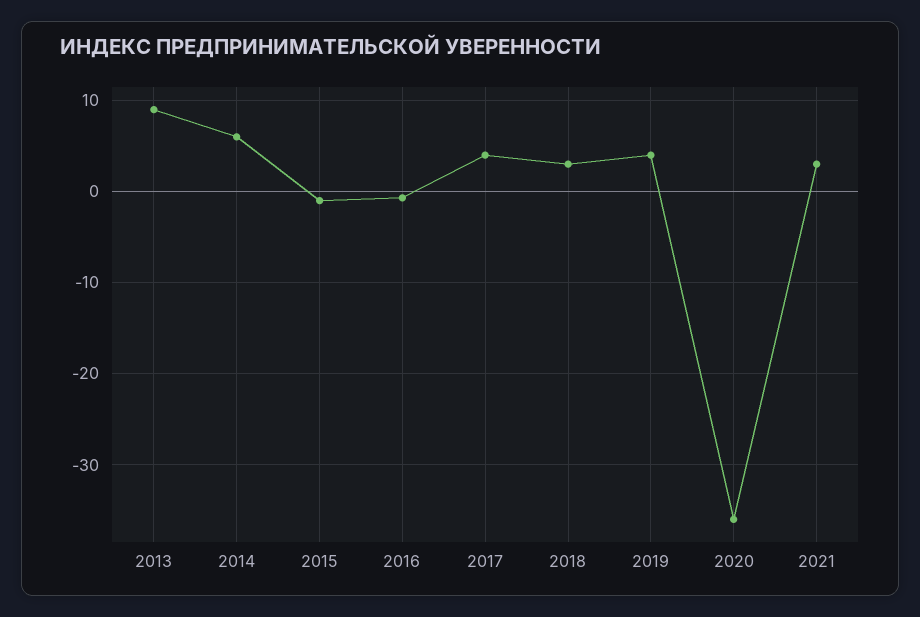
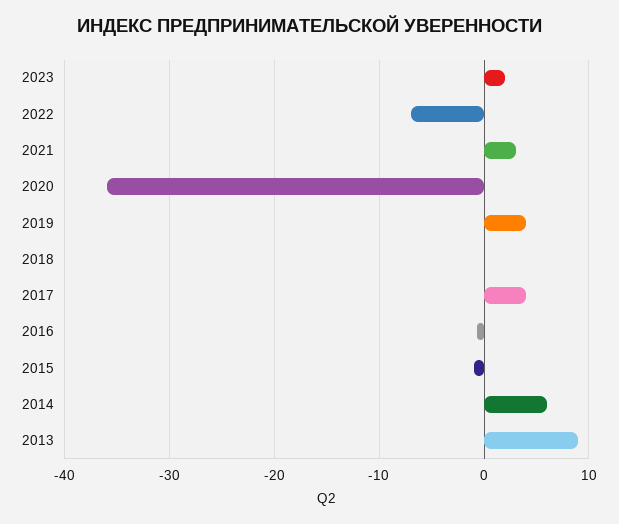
2018: 3 -> 0
2023: none -> 2
2022: none -> -7

